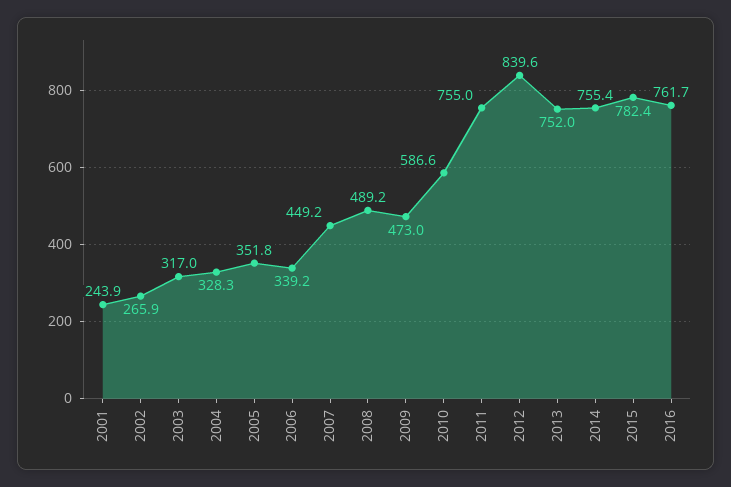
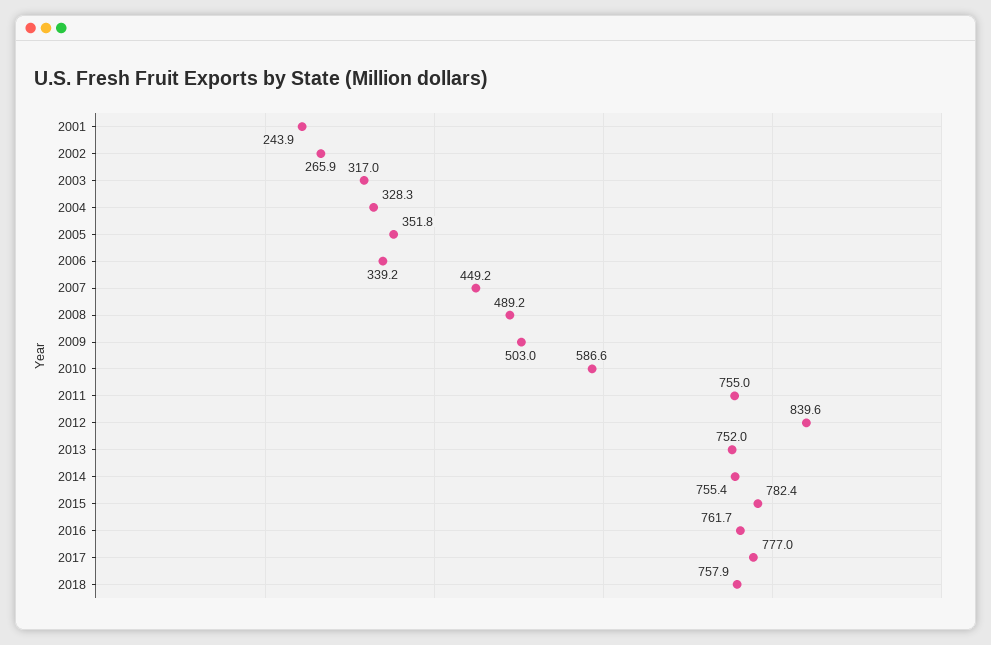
2009: 473 -> 503
2017: none -> 777
2018: none -> 757.9

